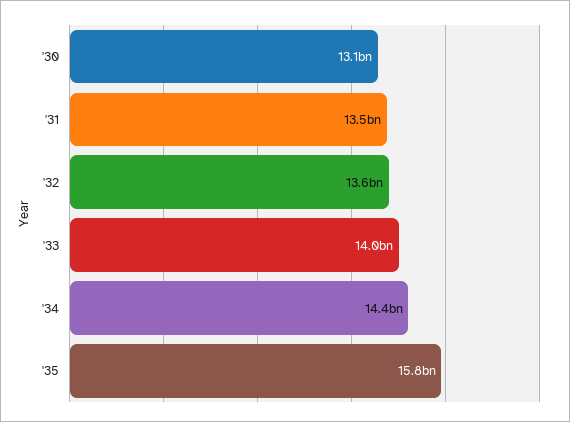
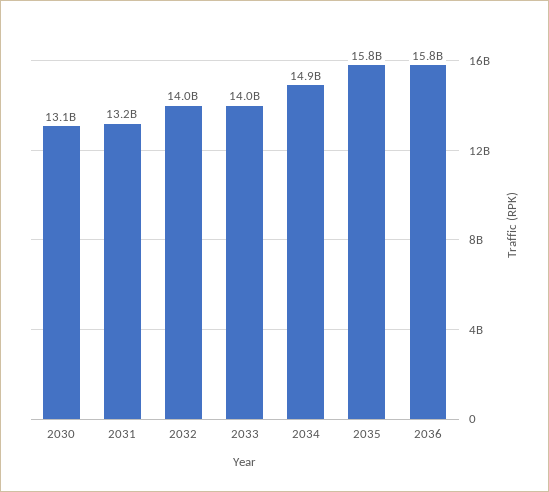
'31: 13500000000 -> 13200000000
'32: 13600000000 -> 14000000000
'34: 14400000000 -> 14900000000
2036: none -> 15800000000

